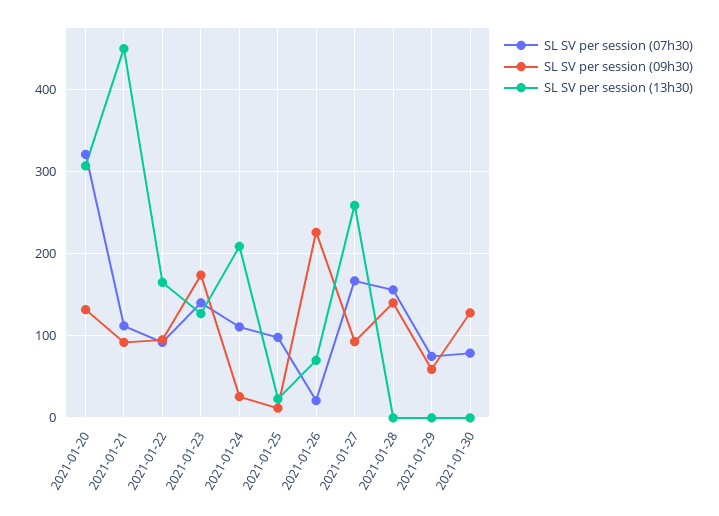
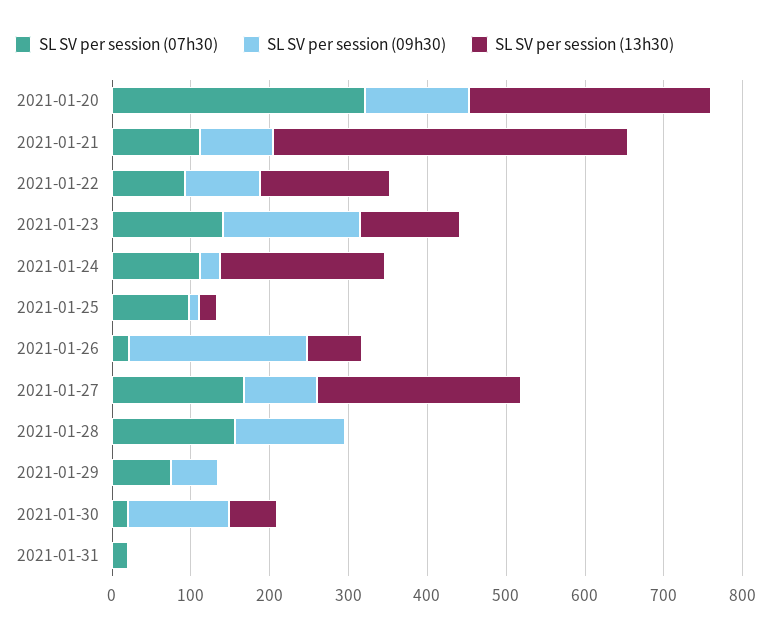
SL SV per session (07h30), 2021-01-30: 80 -> 20
SL SV per session (13h30), 2021-01-30: 0 -> 60
SL SV per session (07h30), 2021-01-31: none -> 20
SL SV per session (09h30), 2021-01-31: none -> 0
SL SV per session (13h30), 2021-01-31: none -> 0

